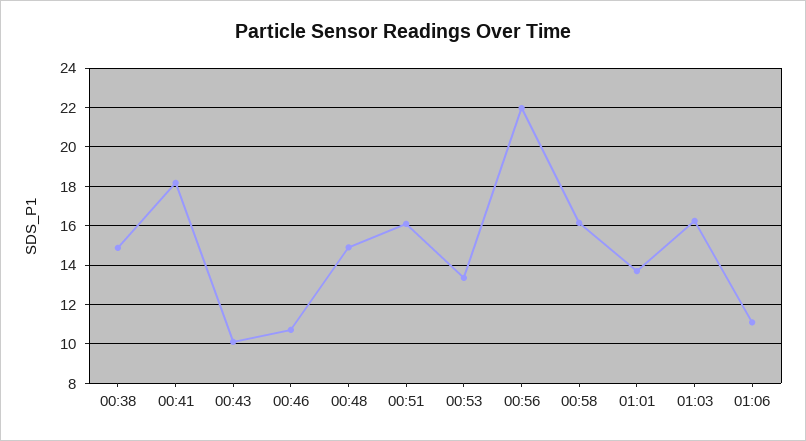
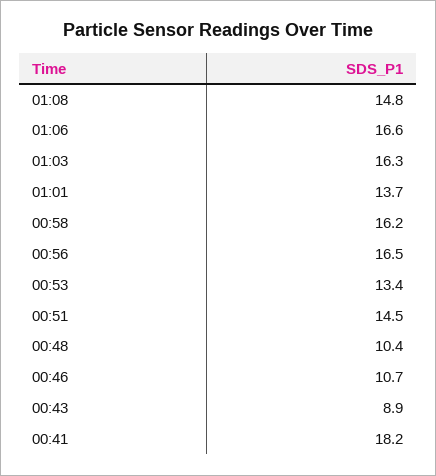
00:38: 15 -> none
00:43: 10 -> 8.9
00:48: 15 -> 10.4
00:51: 16 -> 14.5
00:56: 22 -> 16.5
01:06: 11 -> 16.6
01:08: none -> 14.8

